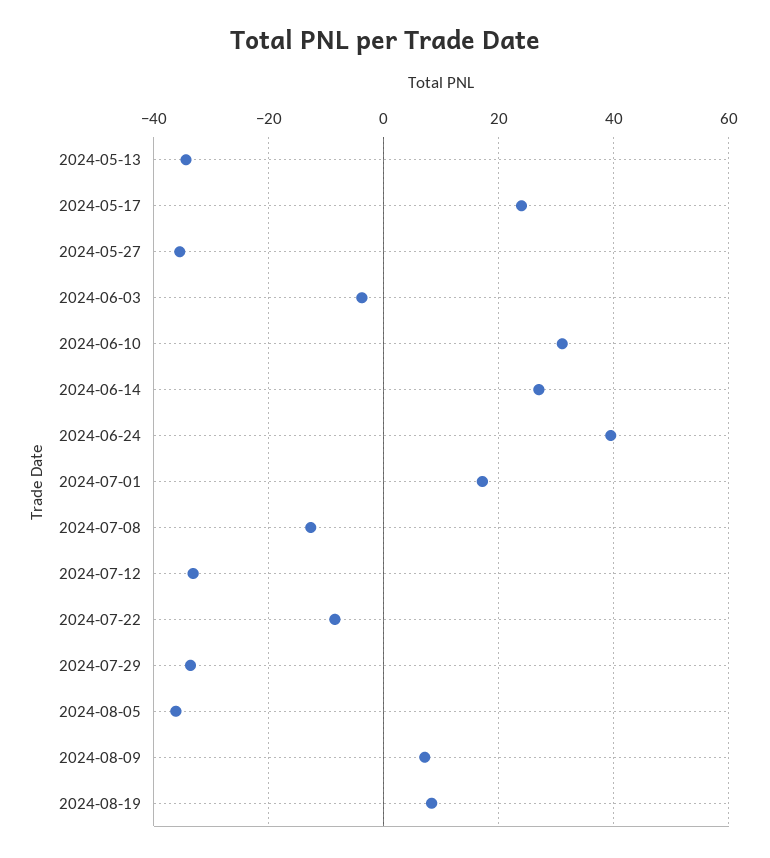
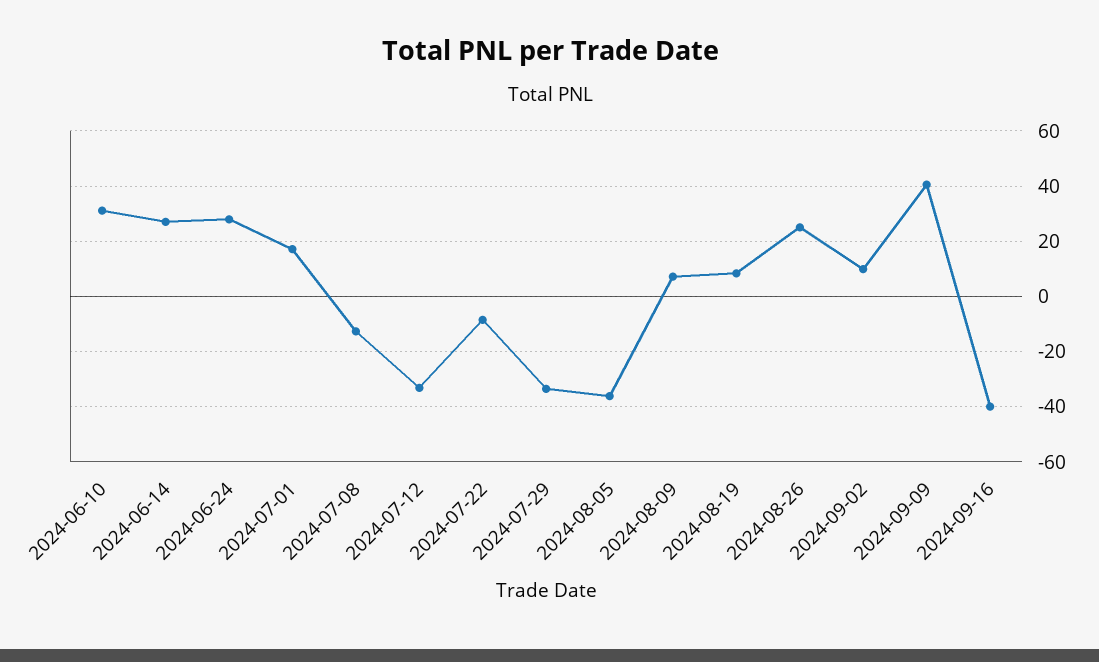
2024-05-13: -34 -> none
2024-05-17: 24 -> none
2024-05-27: -36 -> none
2024-06-03: -4 -> none
2024-06-24: 40 -> 27.5
2024-08-26: none -> 25
2024-09-02: none -> 10
2024-09-09: none -> 40
2024-09-16: none -> -40

